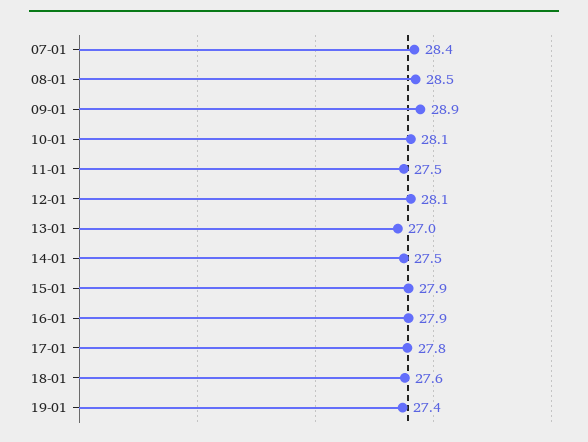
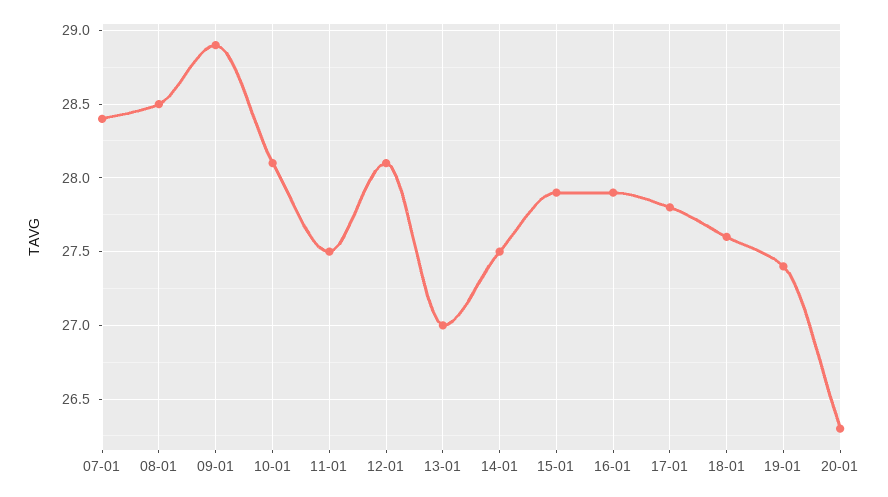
20-01: none -> 26.3

